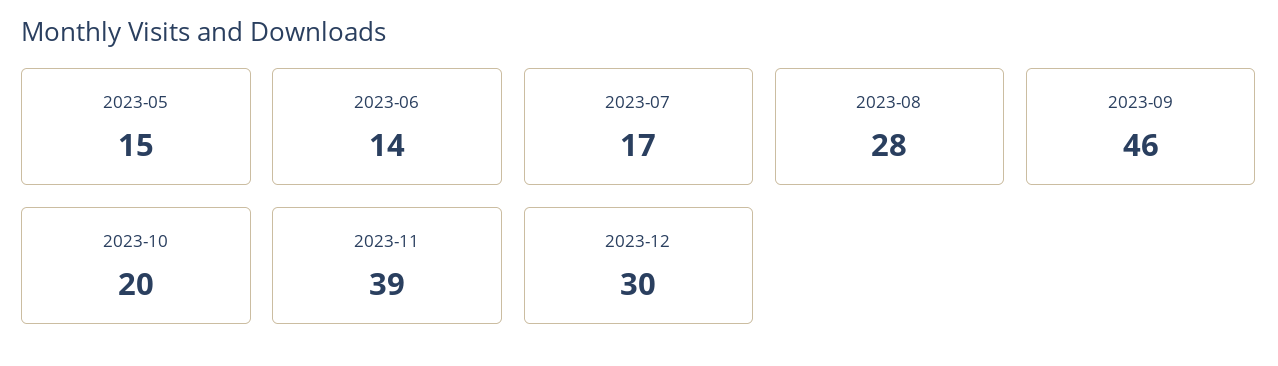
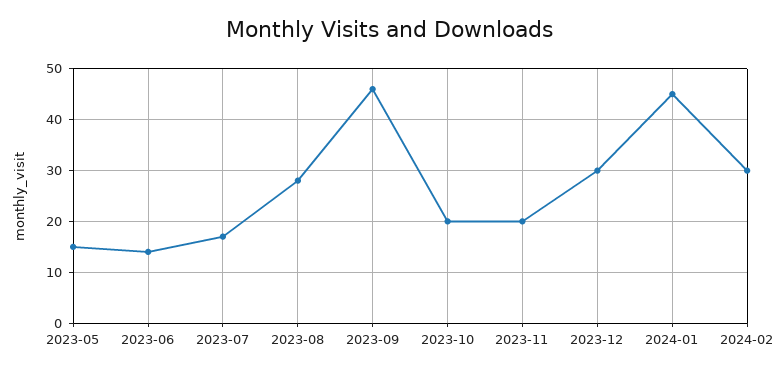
2023-11: 39 -> 20
2024-01: none -> 45
2024-02: none -> 30

